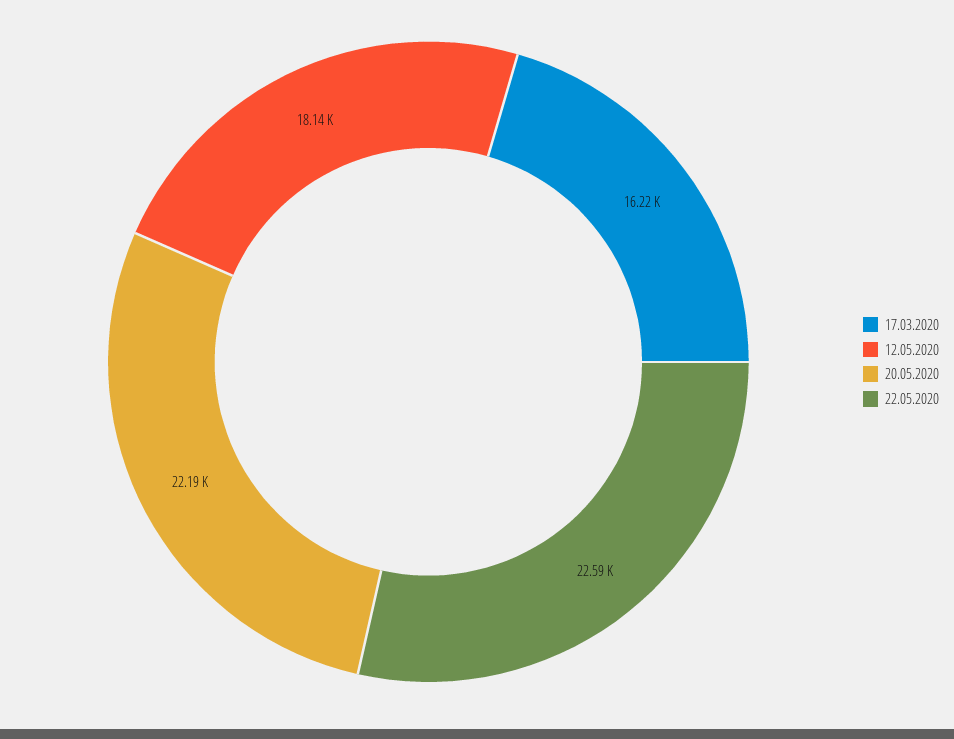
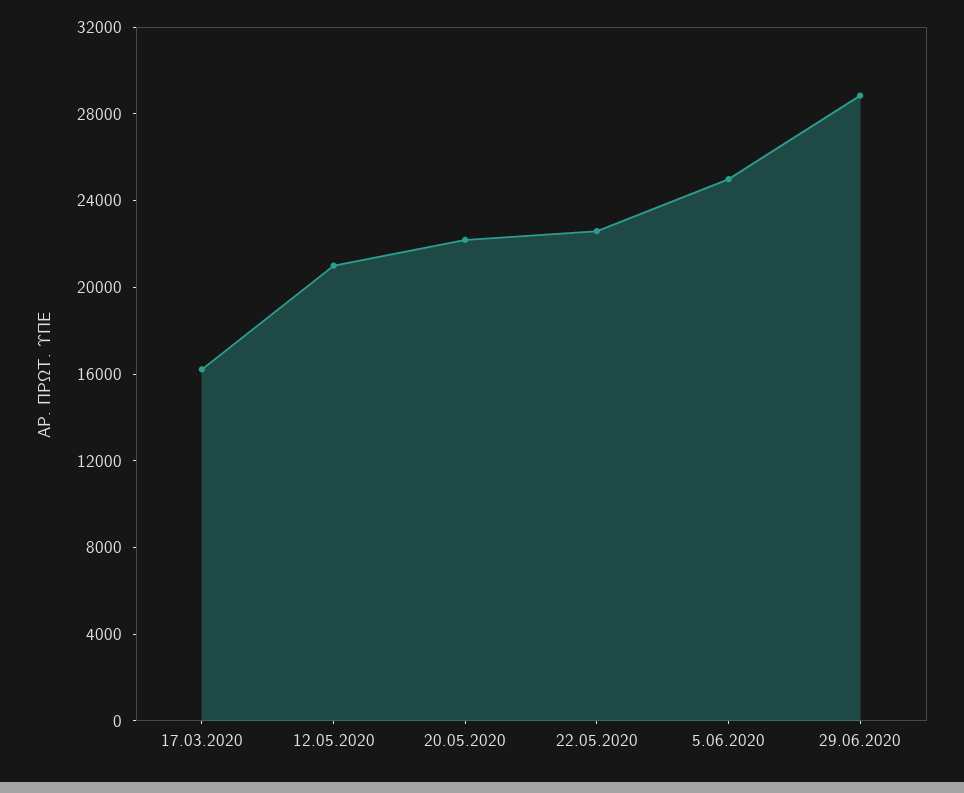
12.05.2020: 18140 -> 21000
5.06.2020: none -> 25000
29.06.2020: none -> 29000

